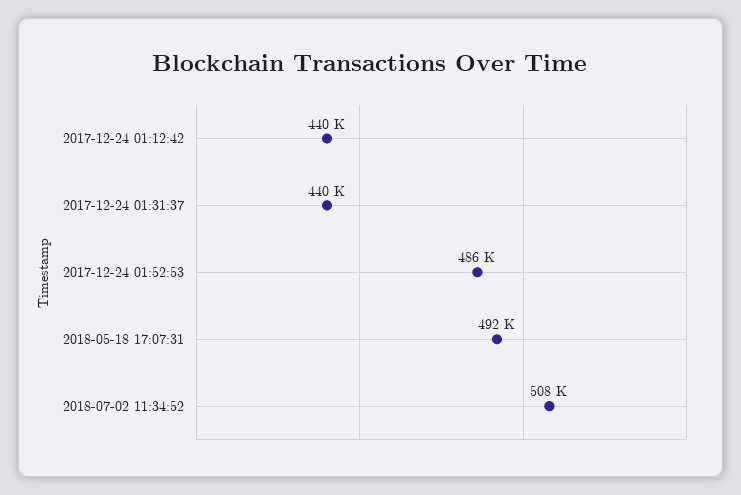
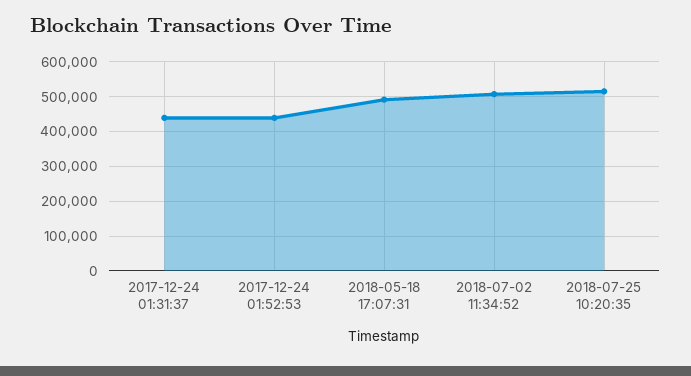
2017-12-24 01:12:42: 440000 -> none
2017-12-24 01:52:53: 486000 -> 440000
2018-07-25 10:20:35: none -> 520000

